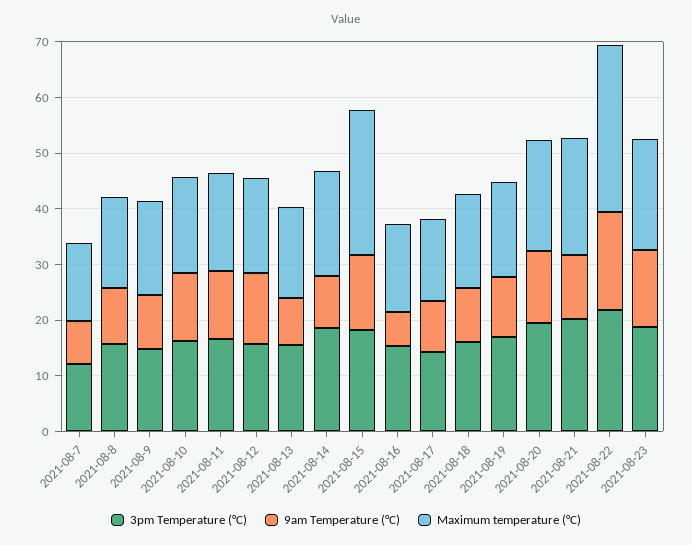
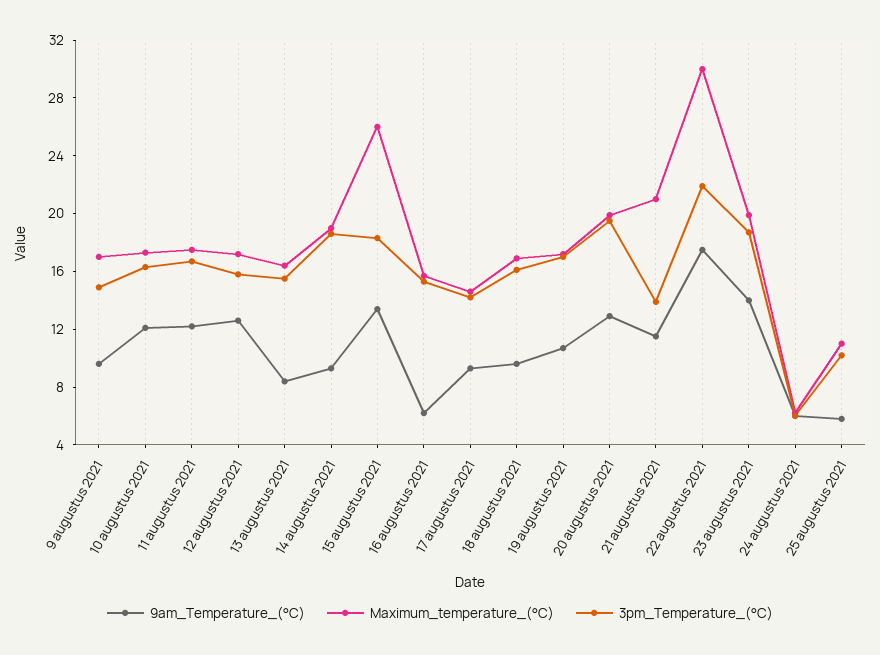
3pm Temperature (°C), 2021-08-7: 12 -> none
9am Temperature (°C), 2021-08-7: 8 -> none
Maximum temperature (°C), 2021-08-7: 14 -> none
3pm Temperature (°C), 2021-08-8: 16 -> none
9am Temperature (°C), 2021-08-8: 10 -> none
Maximum temperature (°C), 2021-08-8: 16 -> none
3pm Temperature (°C), 2021-08-21: 20 -> 14
9am Temperature (°C), 24 augustus 2021: none -> 6
Maximum temperature (°C), 24 augustus 2021: none -> 6
3pm Temperature (°C), 24 augustus 2021: none -> 6
9am Temperature (°C), 25 augustus 2021: none -> 6
Maximum temperature (°C), 25 augustus 2021: none -> 11
3pm Temperature (°C), 25 augustus 2021: none -> 10

